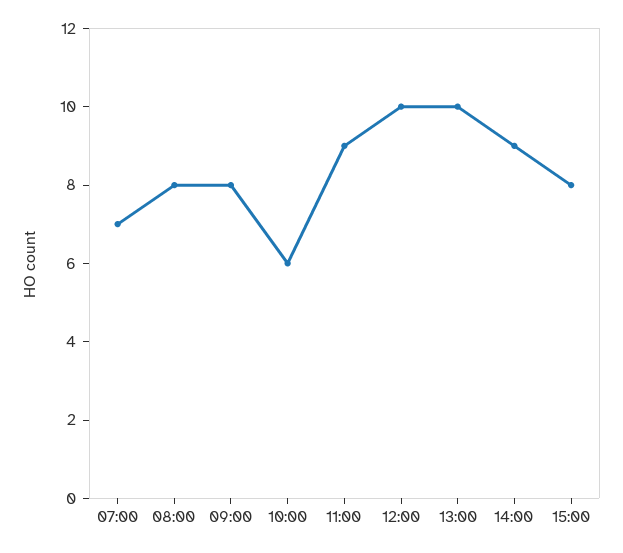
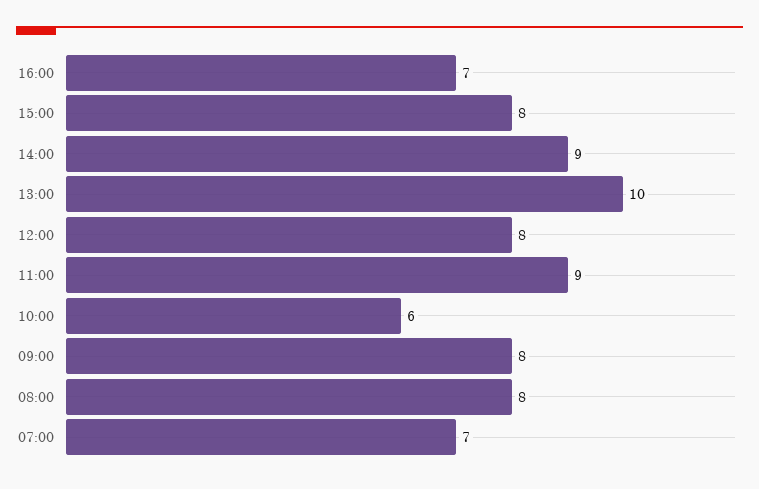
12:00: 10 -> 8
16:00: none -> 7

